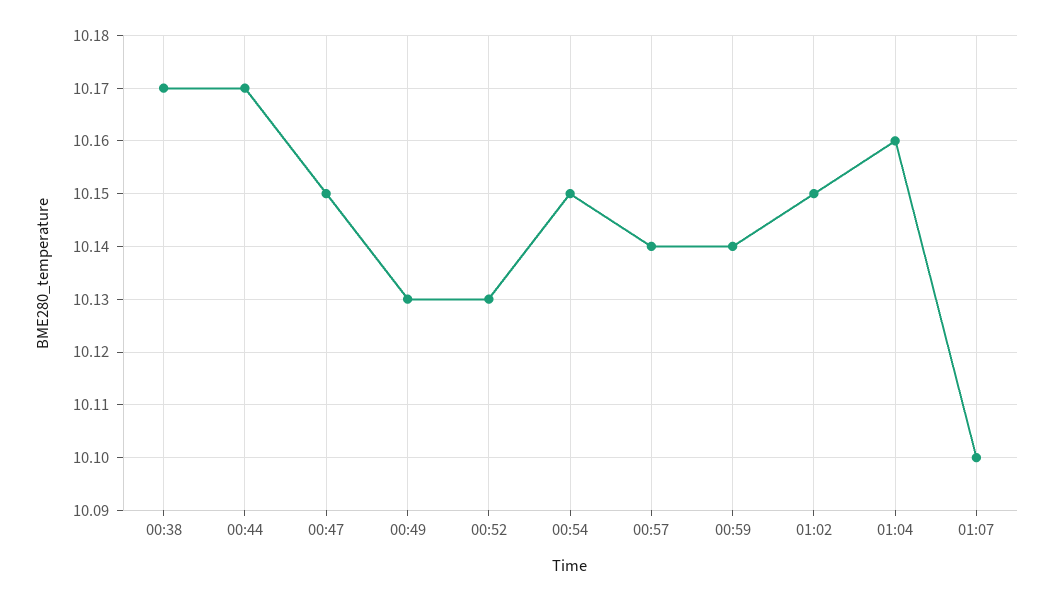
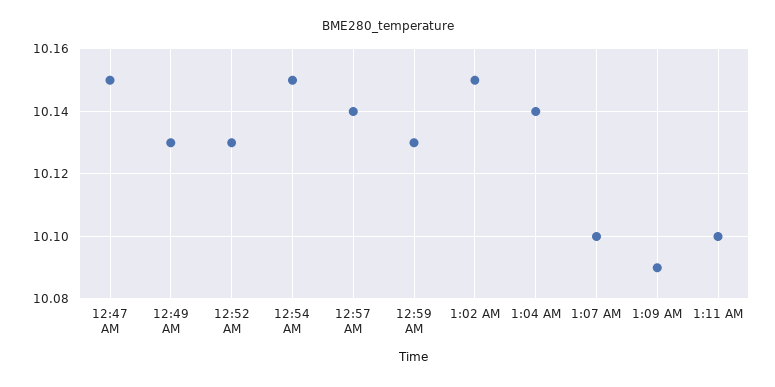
00:38: 10.17 -> none
00:44: 10.17 -> none
00:59: 10.14 -> 10.13
01:04: 10.16 -> 10.14
1:09 AM: none -> 10.09
1:11 AM: none -> 10.1

